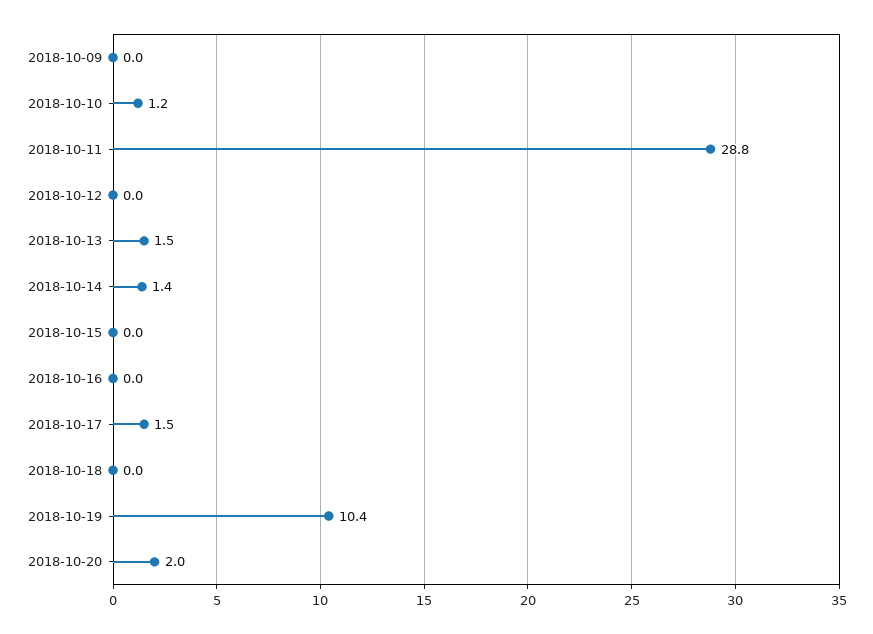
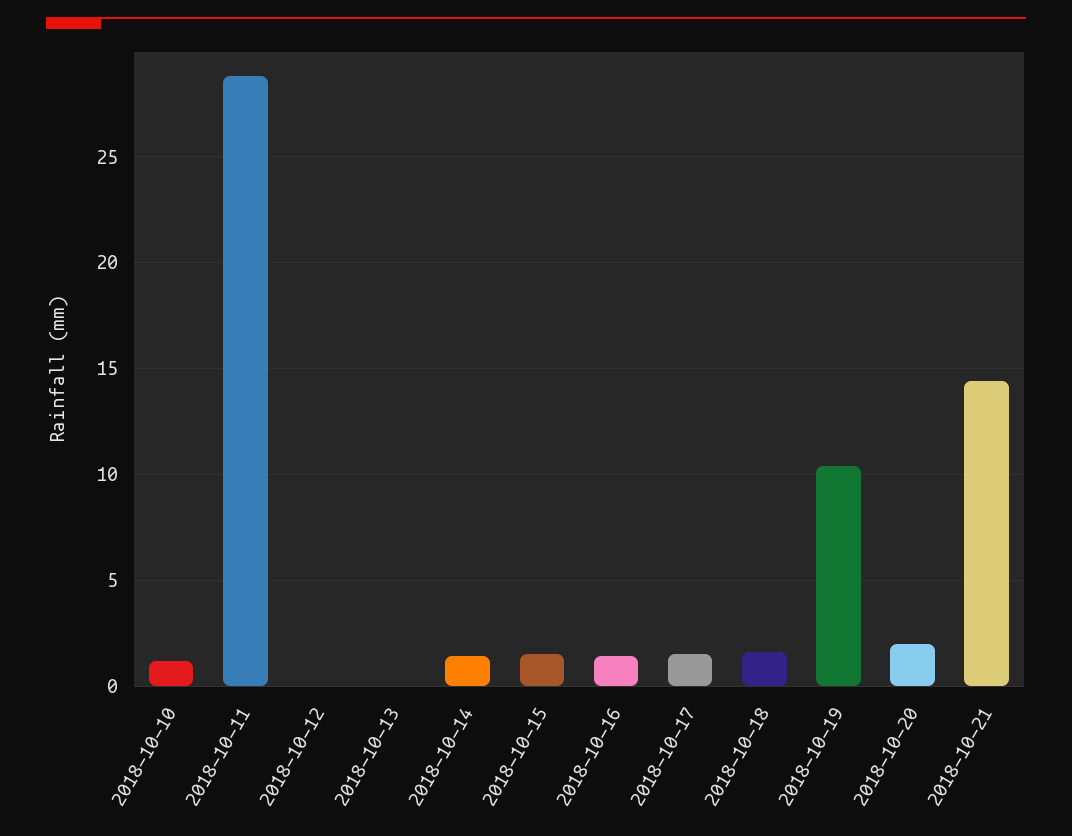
2018-10-09: 0 -> none
2018-10-13: 1.5 -> 0
2018-10-15: 0 -> 1.5
2018-10-16: 0 -> 1.5
2018-10-18: 0 -> 1.5
2018-10-21: none -> 14.5

